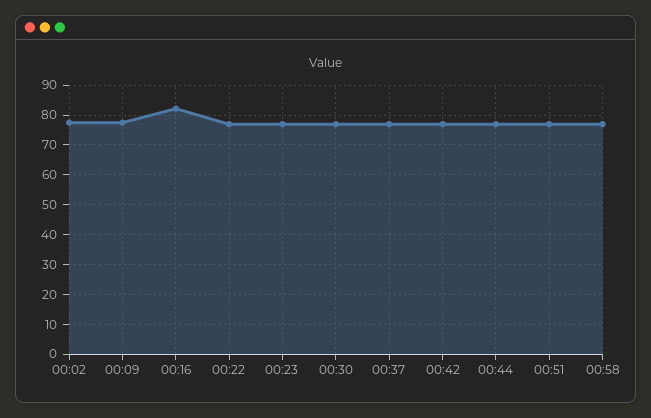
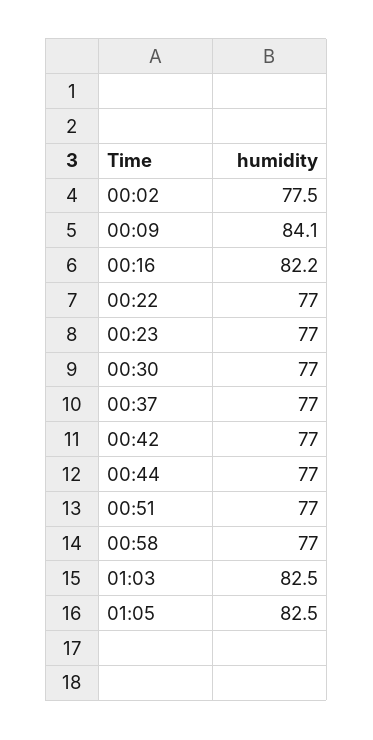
00:09: 77.5 -> 84.1
01:03: none -> 82.5
01:05: none -> 82.5

